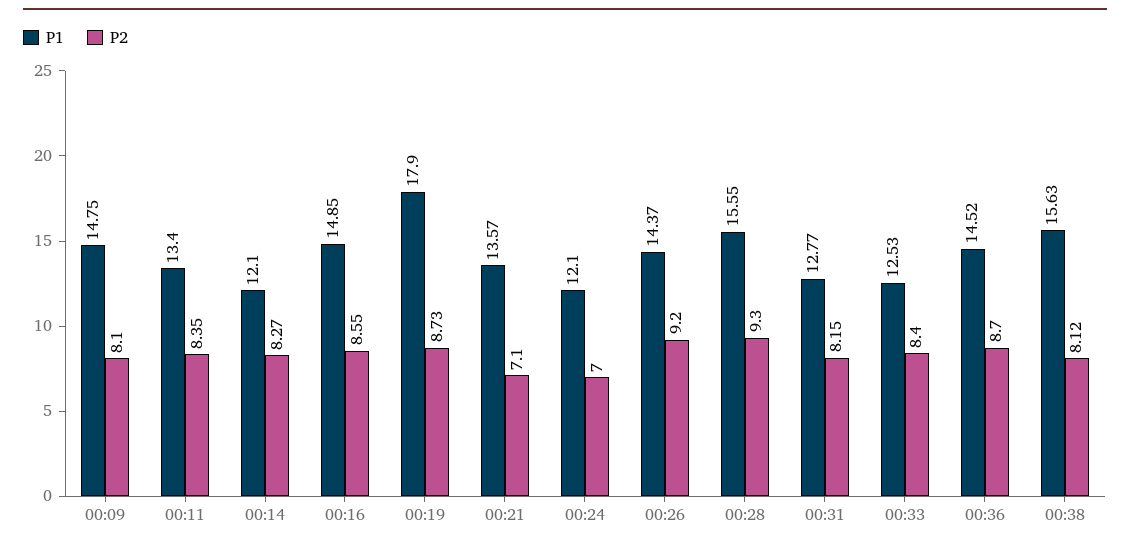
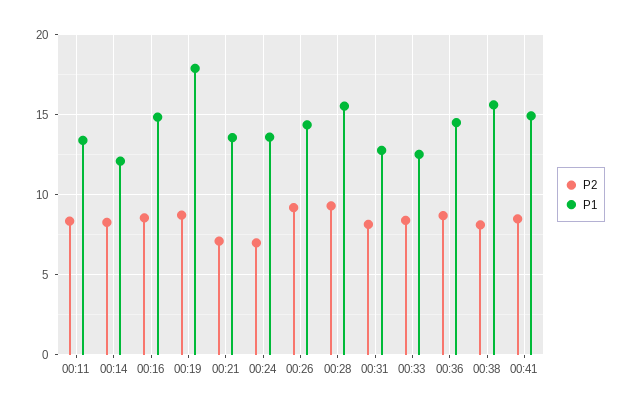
P1, 00:09: 14.75 -> none
P2, 00:09: 8.1 -> none
P1, 00:24: 12.1 -> 13.5
P2, 00:41: none -> 8.5
P1, 00:41: none -> 15

